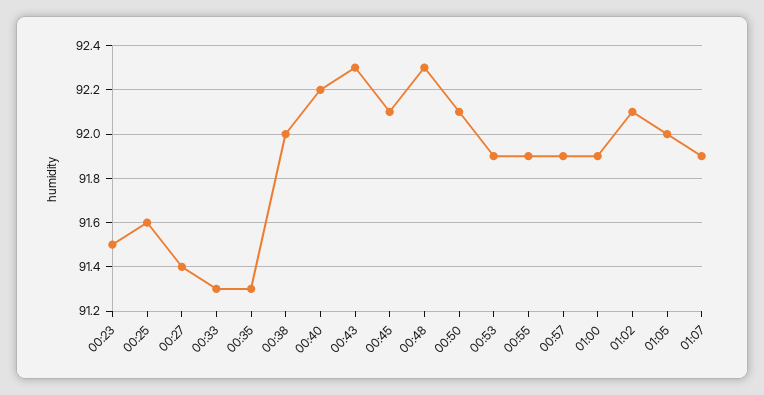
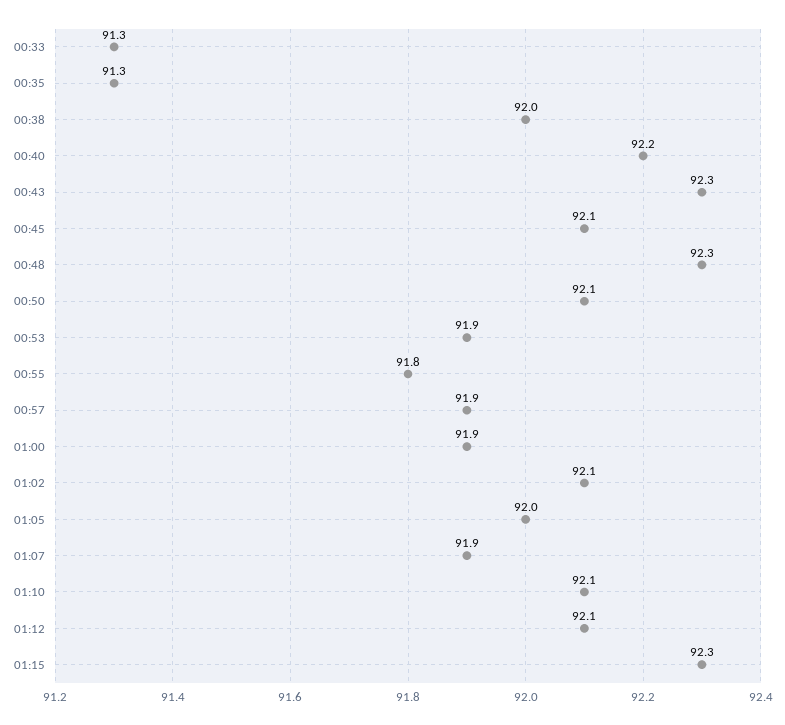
00:23: 91.5 -> none
00:25: 91.6 -> none
00:27: 91.4 -> none
00:55: 91.9 -> 91.8
01:10: none -> 92.1
01:12: none -> 92.1
01:15: none -> 92.3

